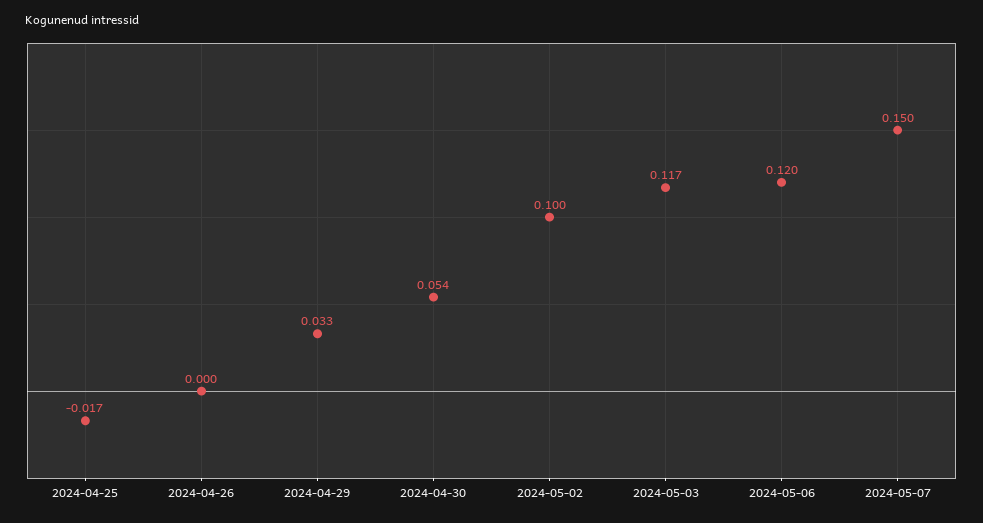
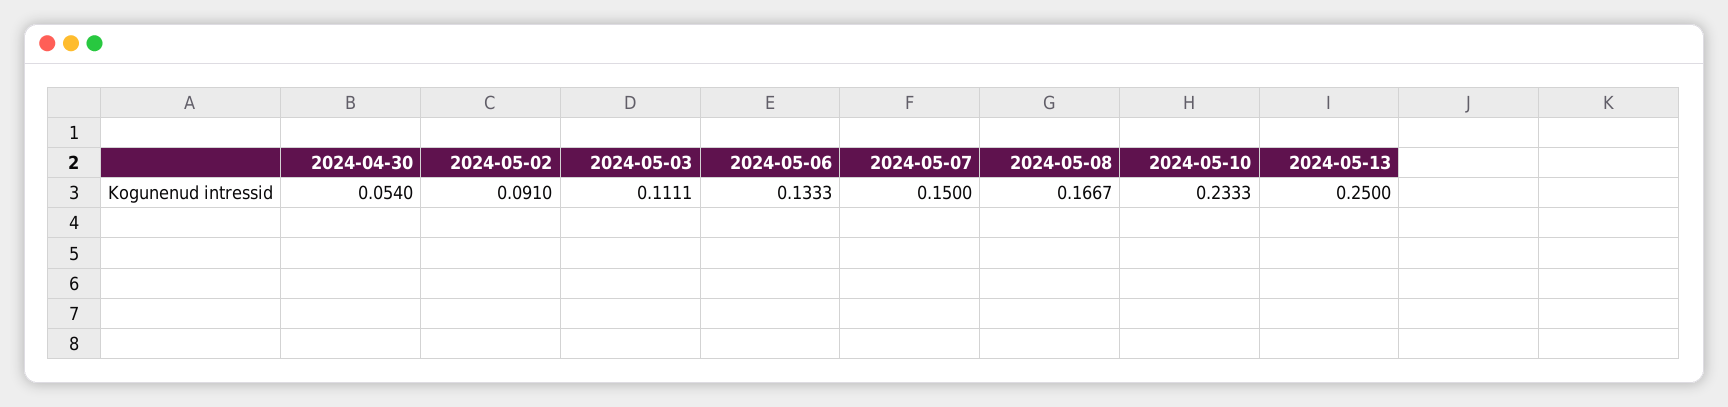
2024-04-25: -0.017 -> none
2024-04-26: 0 -> none
2024-04-29: 0.033 -> none
2024-05-02: 0.1 -> 0.091
2024-05-03: 0.117 -> 0.1111
2024-05-06: 0.12 -> 0.1333
2024-05-08: none -> 0.1667
2024-05-10: none -> 0.2333
2024-05-13: none -> 0.25

